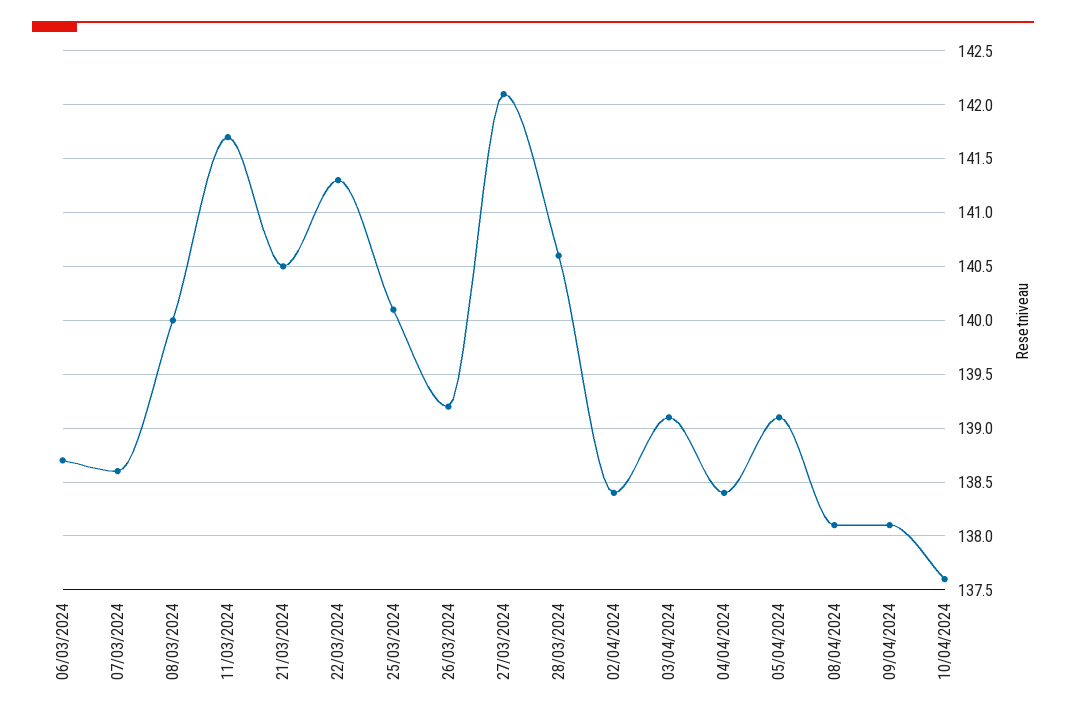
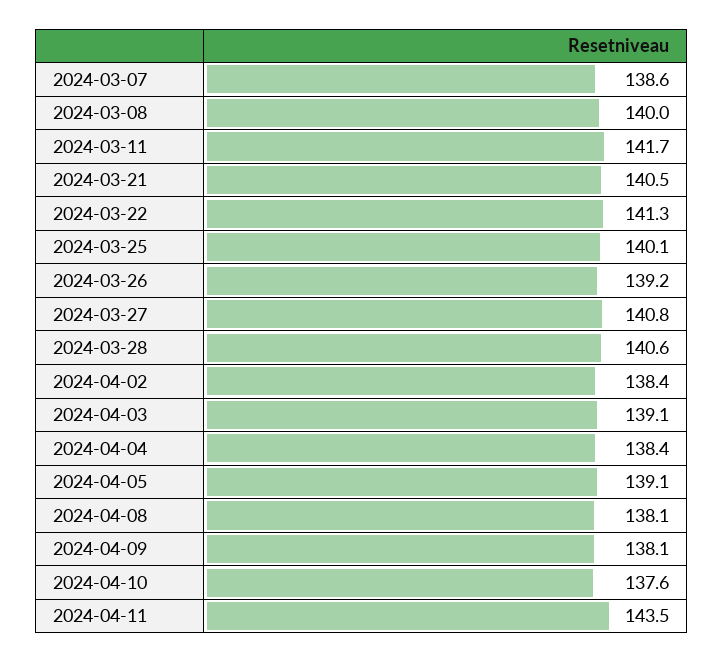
06/03/2024: 138.7 -> none
27/03/2024: 142.1 -> 140.8
2024-04-11: none -> 143.5

